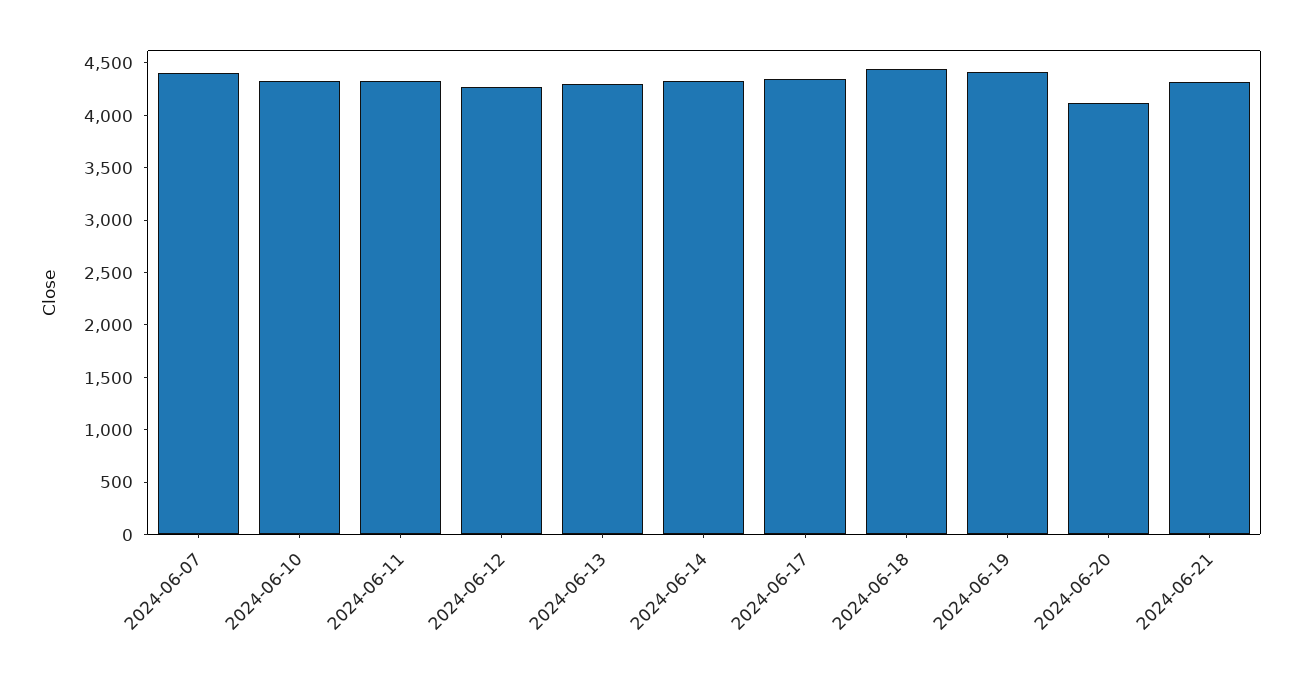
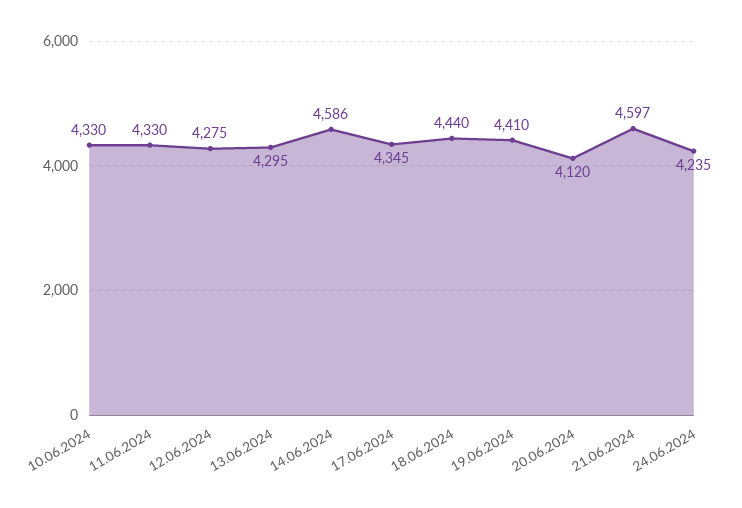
2024-06-07: 4400 -> none
2024-06-14: 4300 -> 4586
2024-06-21: 4300 -> 4597
24.06.2024: none -> 4235

